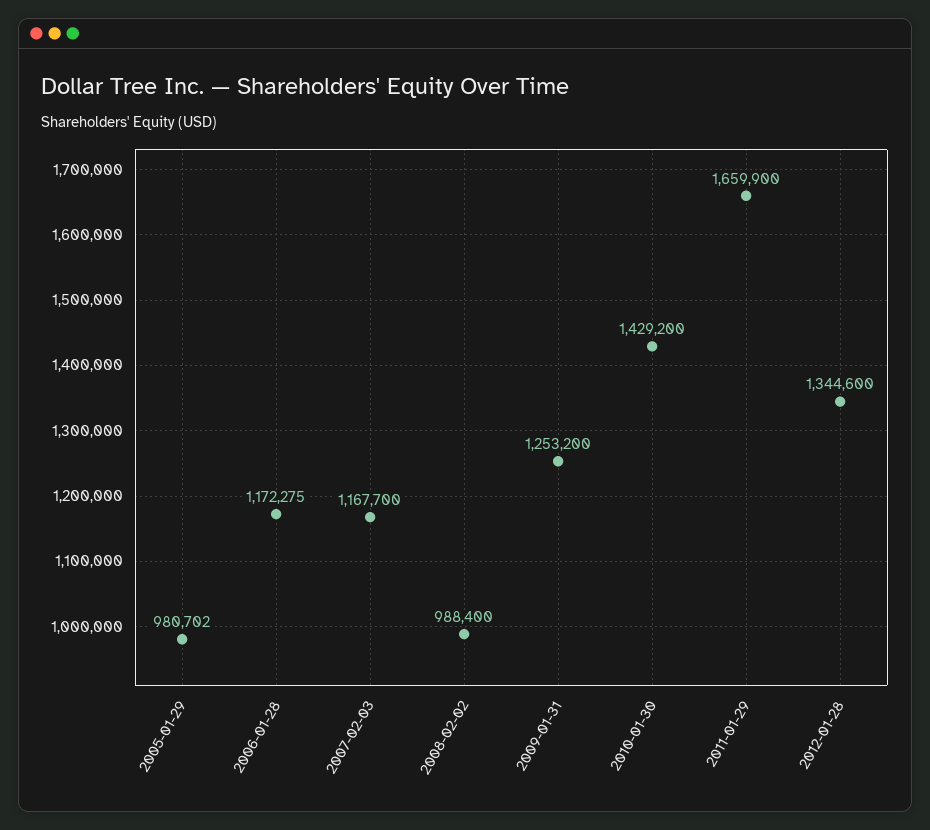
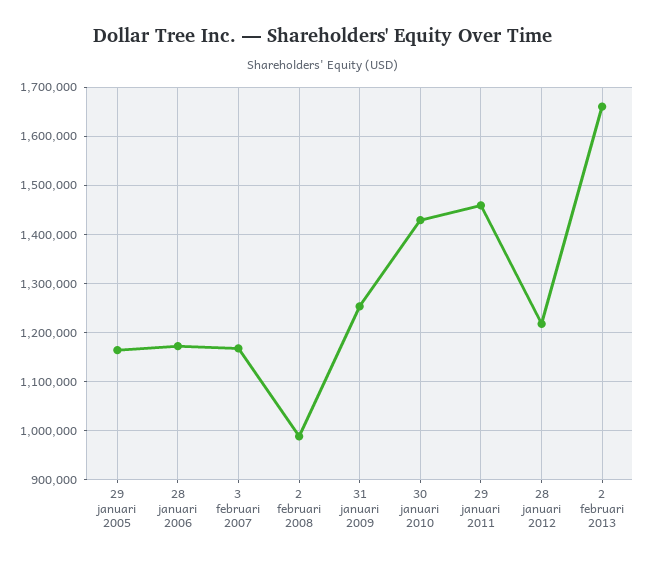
2005-01-29: 980702 -> 1160000
2011-01-29: 1659900 -> 1460000
2012-01-28: 1344600 -> 1220000
2 februari 2013: none -> 1660000

